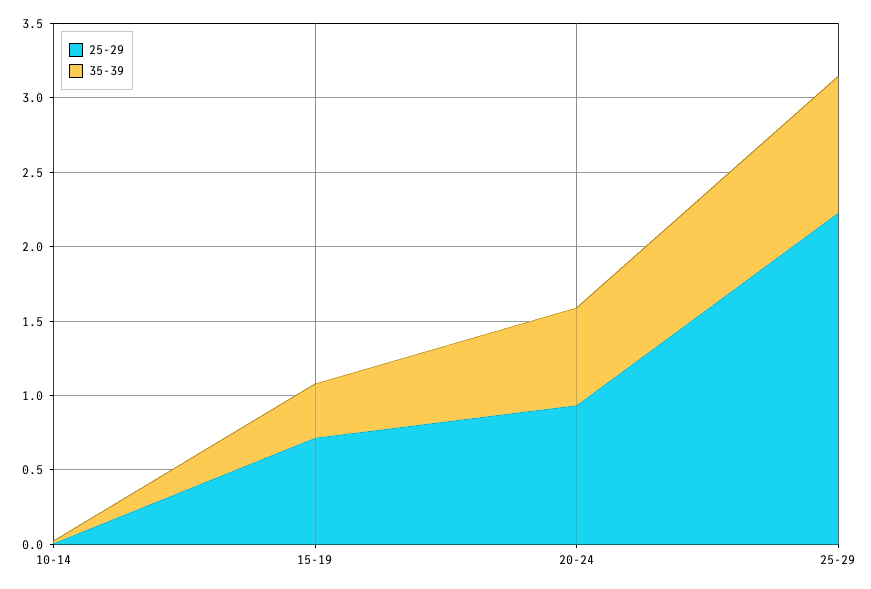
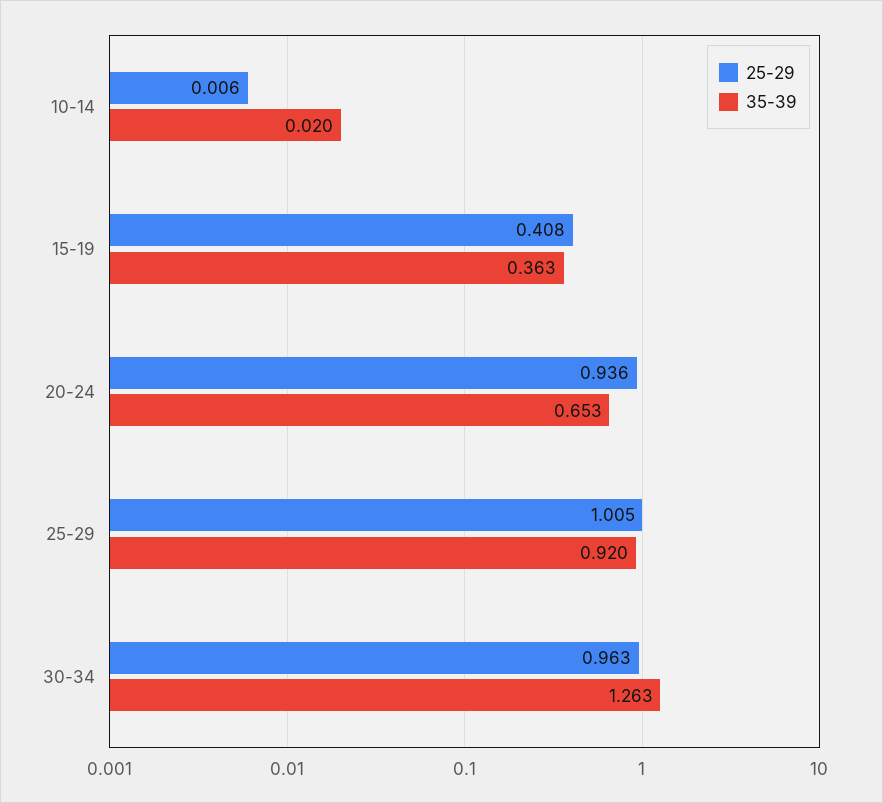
25-29, 15-19: 0.7 -> 0.408
25-29, 25-29: 2.2 -> 1.005
25-29, 30-34: none -> 0.963
35-39, 30-34: none -> 1.263

